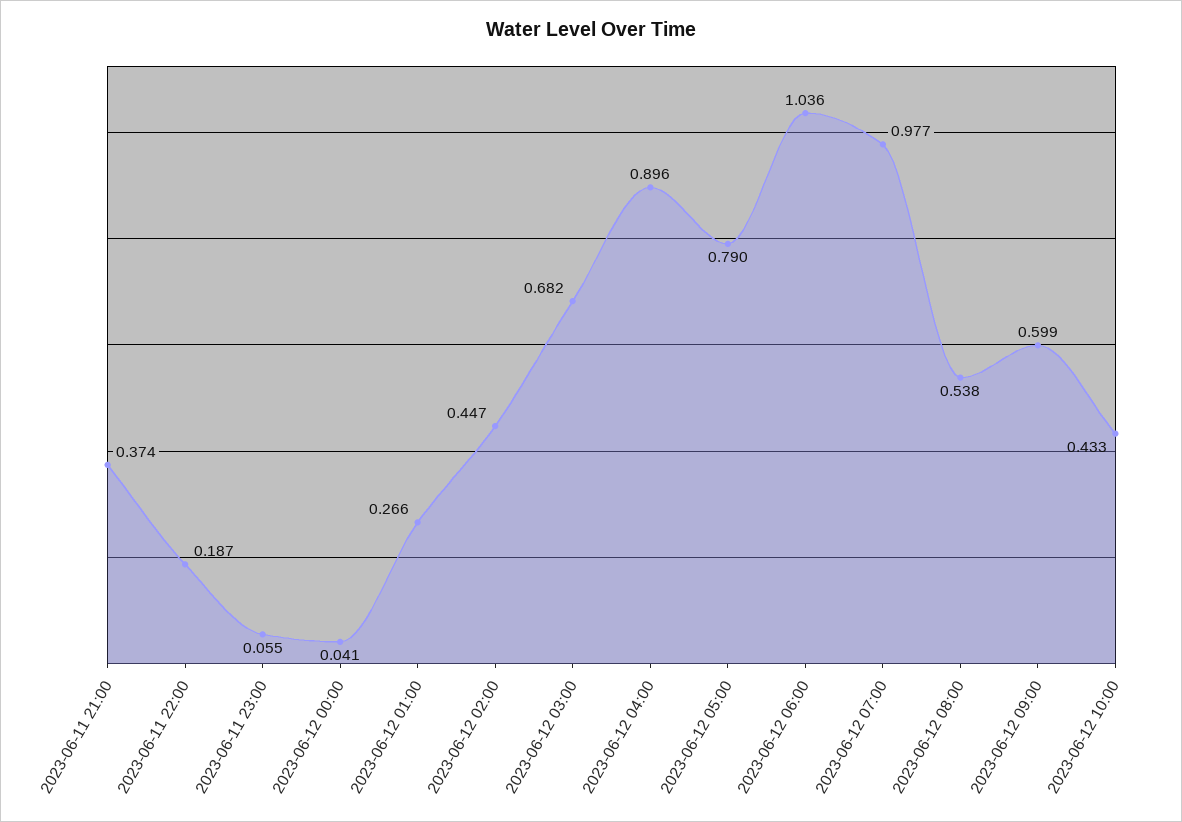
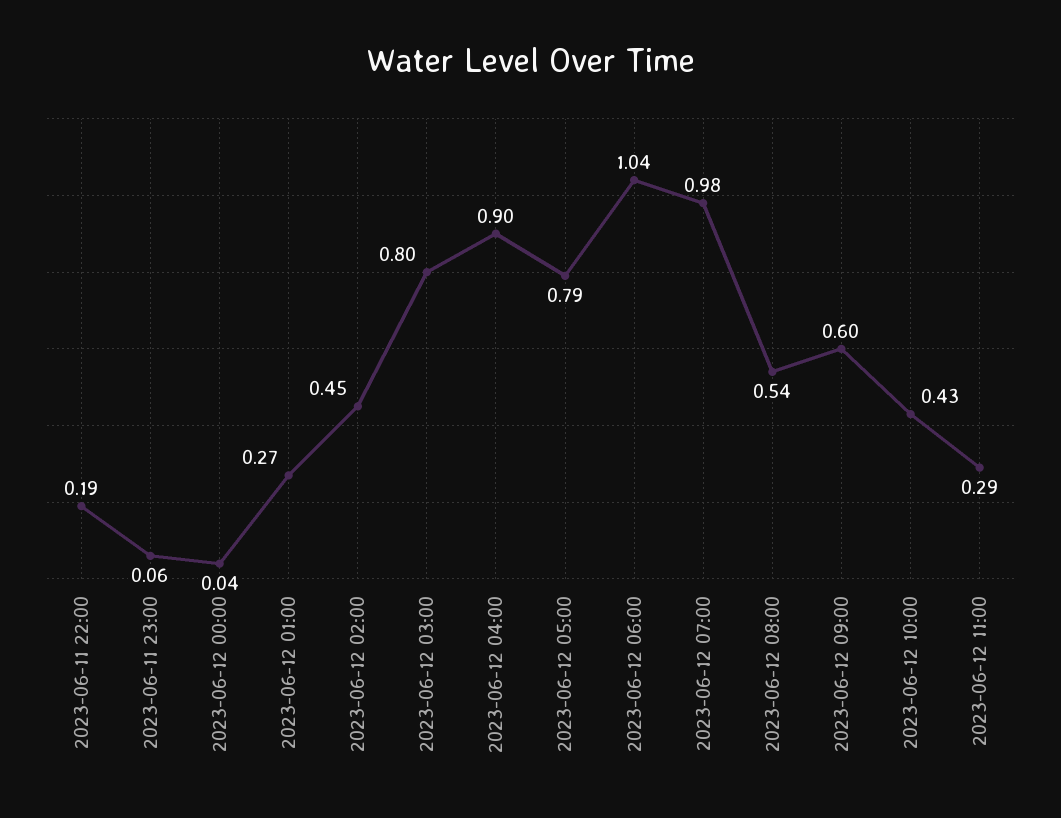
2023-06-11 21:00: 0.374 -> none
2023-06-12 03:00: 0.682 -> 0.8
2023-06-12 11:00: none -> 0.29

